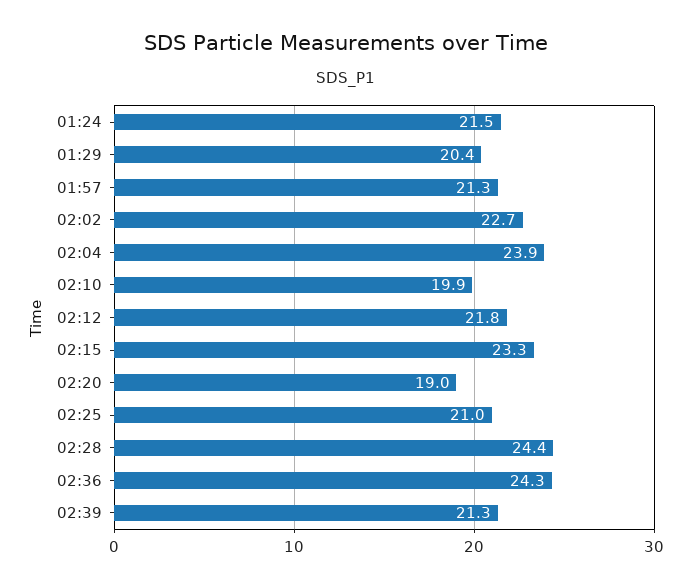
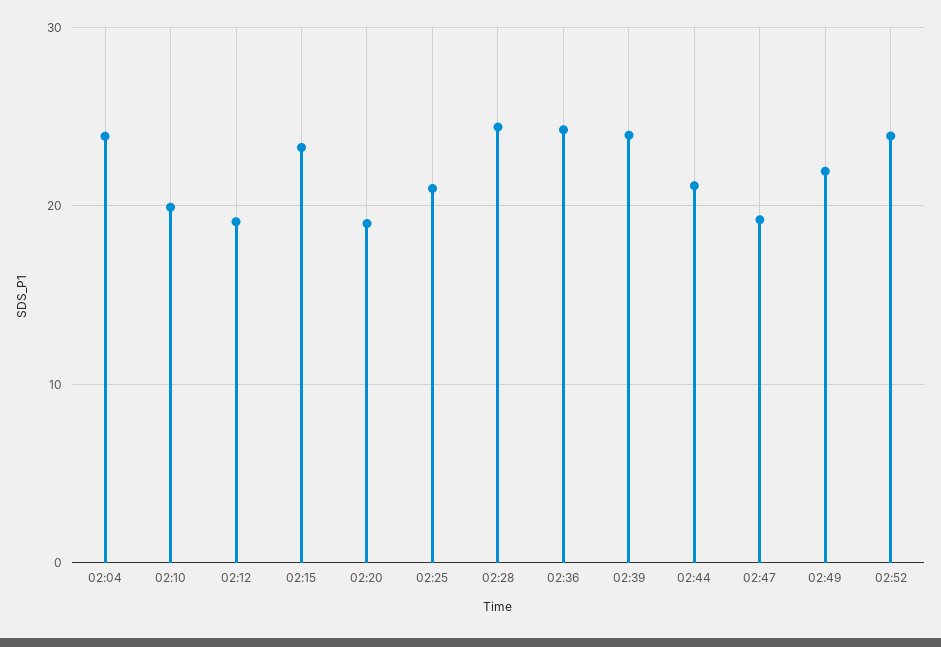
01:24: 21.5 -> none
01:29: 20.4 -> none
01:57: 21.3 -> none
02:02: 22.7 -> none
02:12: 21.8 -> 19
02:39: 21.3 -> 24
02:44: none -> 21
02:47: none -> 19
02:49: none -> 22
02:52: none -> 24

